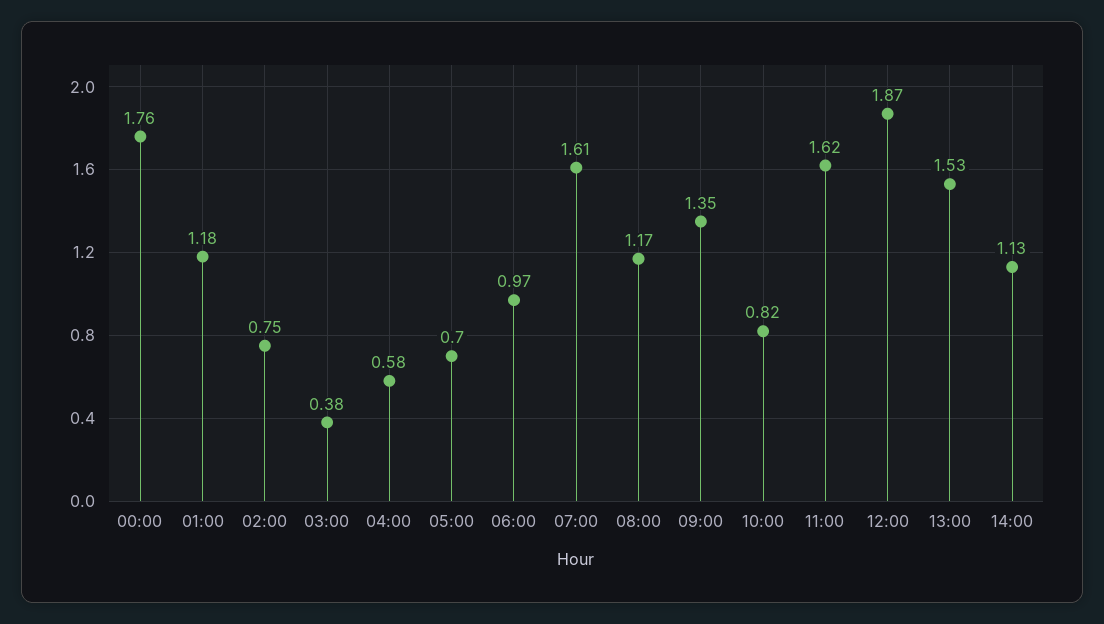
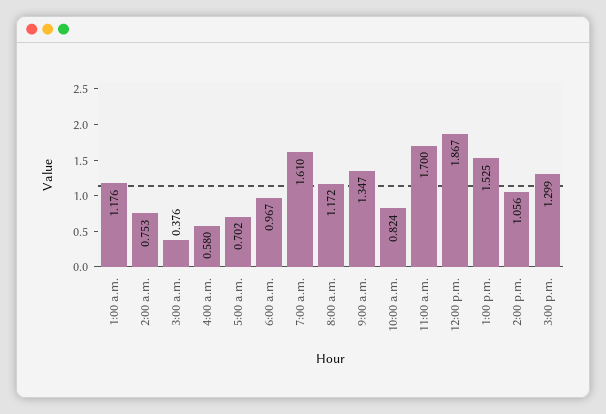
00:00: 1.76 -> none
11:00: 1.62 -> 1.7
14:00: 1.13 -> 1.056
3:00 p.m.: none -> 1.299

